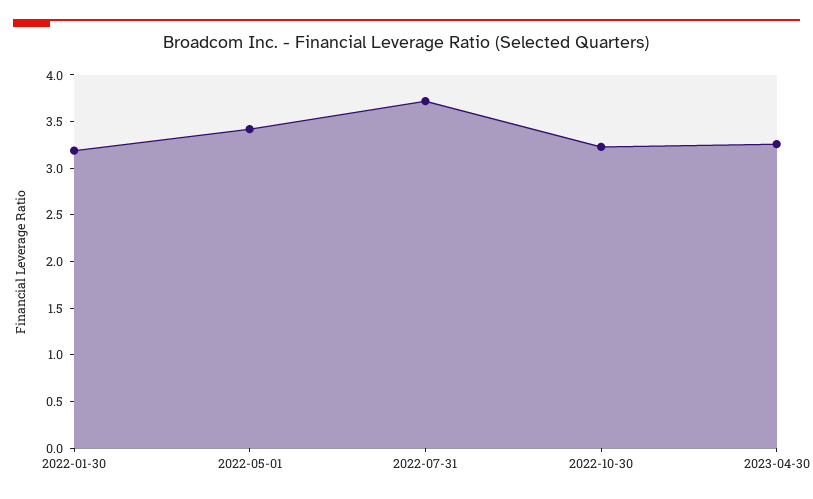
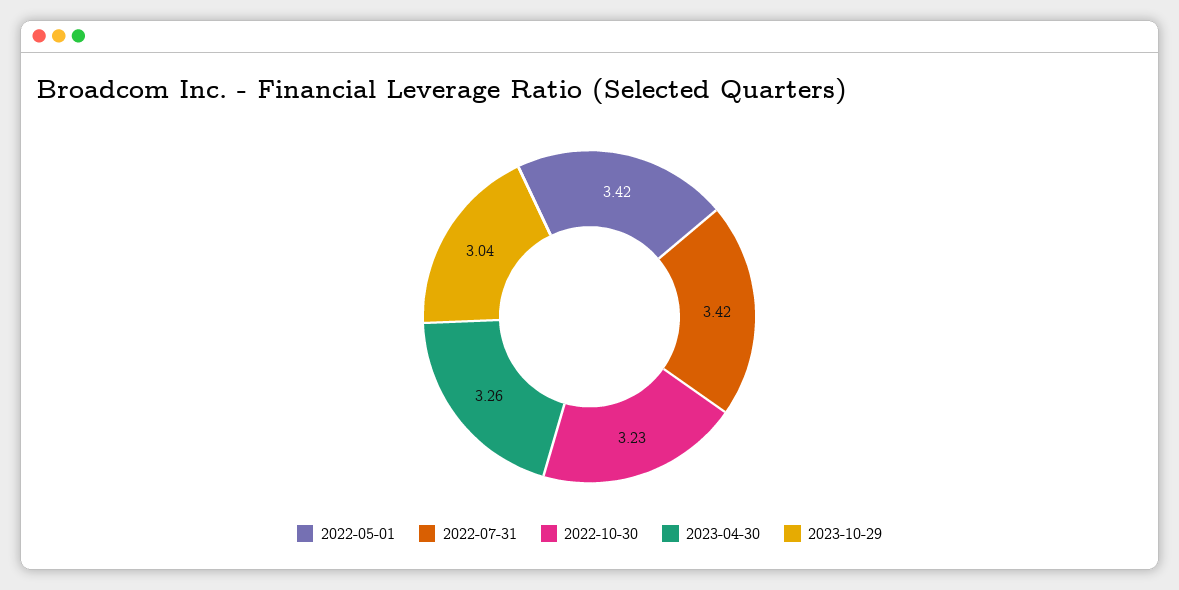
2022-01-30: 3.2 -> none
2022-07-31: 3.7 -> 3.42
2023-10-29: none -> 3.04

